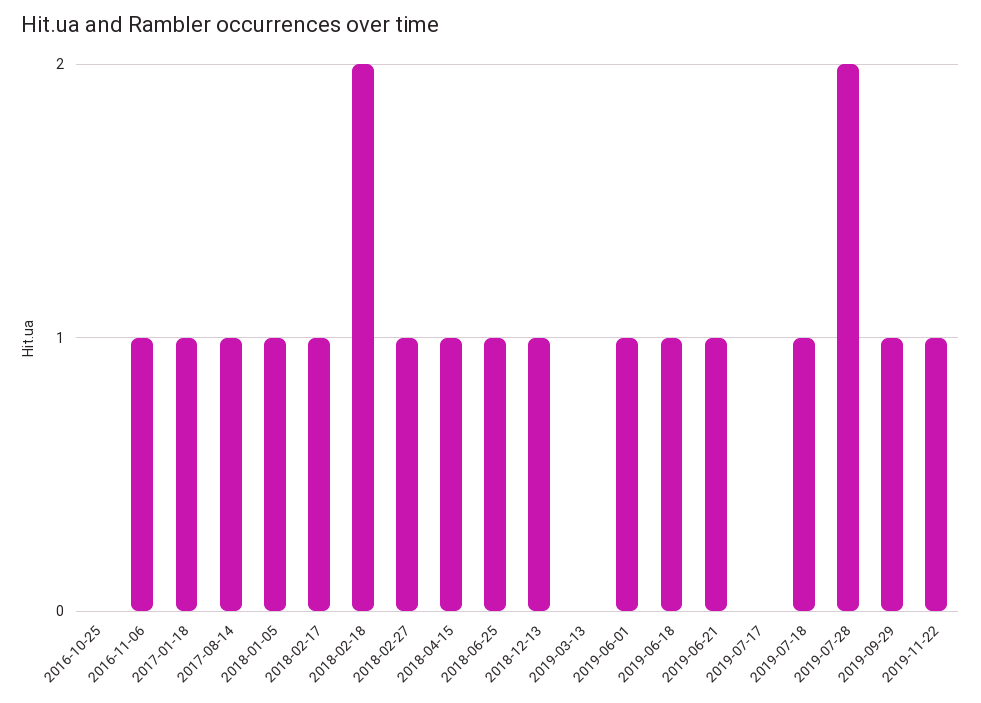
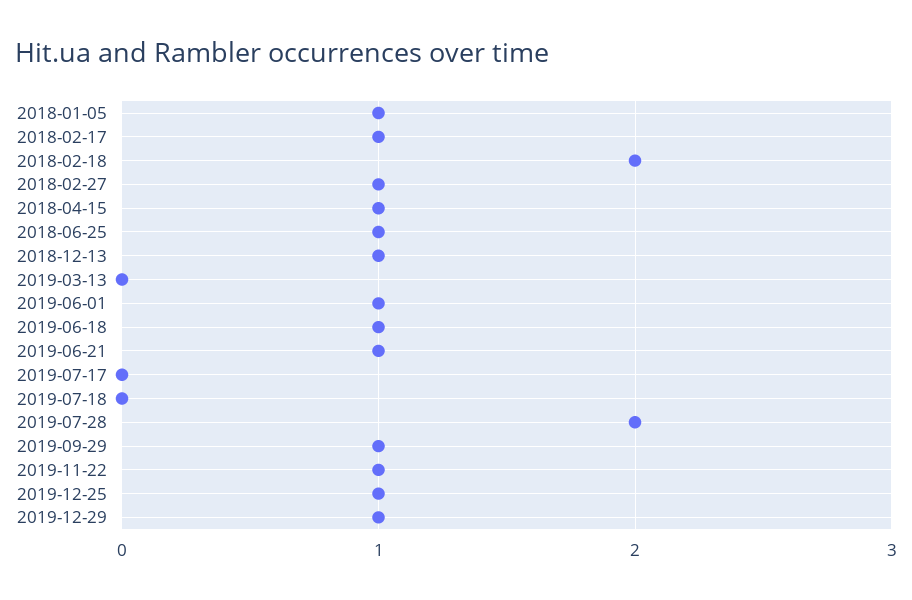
2016-10-25: 0 -> none
2016-11-06: 1 -> none
2017-01-18: 1 -> none
2017-08-14: 1 -> none
2019-07-18: 1 -> 0
2019-12-25: none -> 1
2019-12-29: none -> 1

